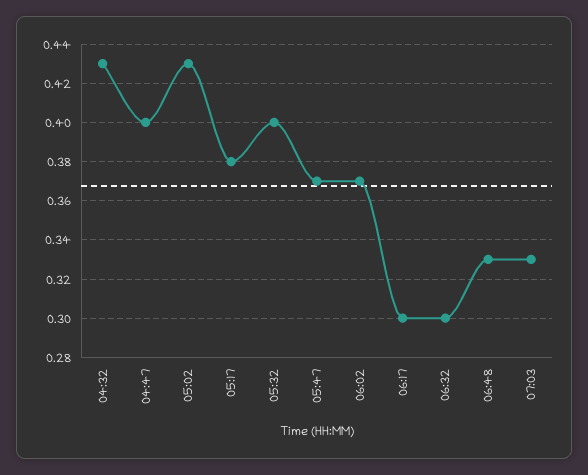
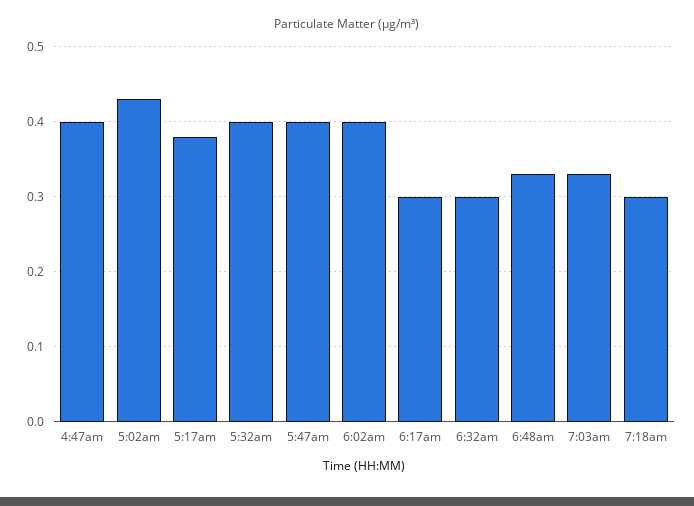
04:32: 0.43 -> none
05:47: 0.37 -> 0.4
06:02: 0.37 -> 0.4
7:18am: none -> 0.3

